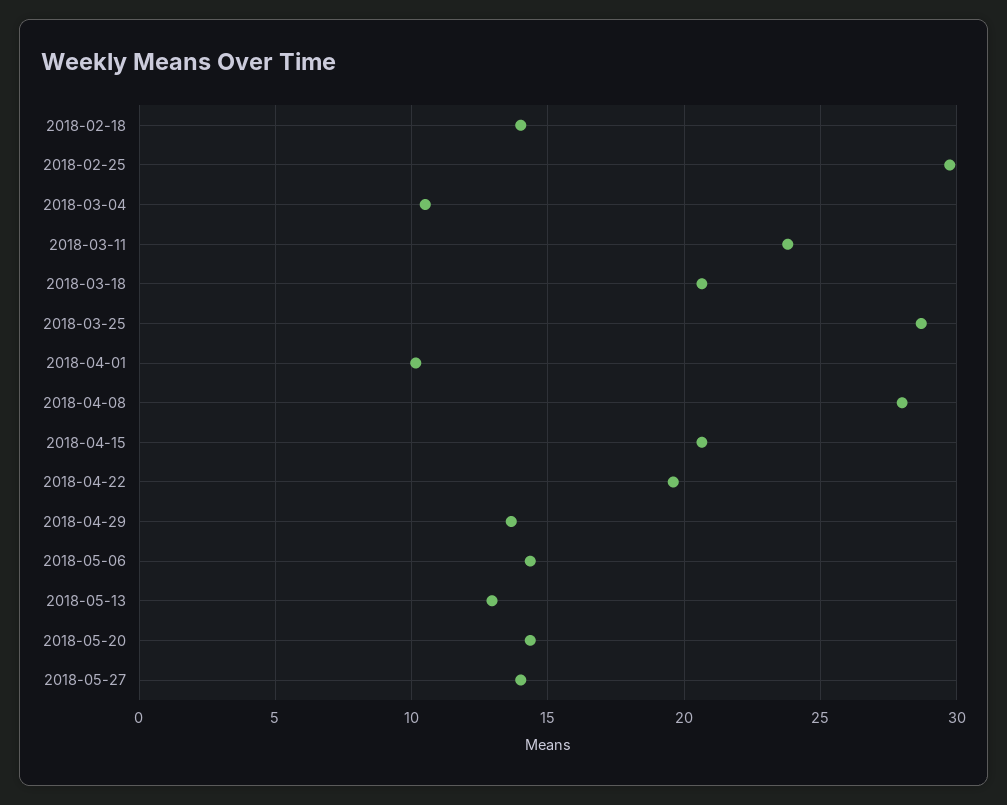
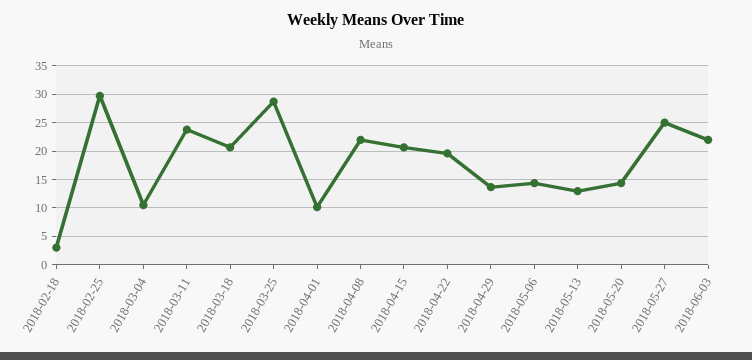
2018-02-18: 14 -> 2.5
2018-04-08: 28 -> 22.5
2018-05-27: 14 -> 25
2018-06-03: none -> 22.5

